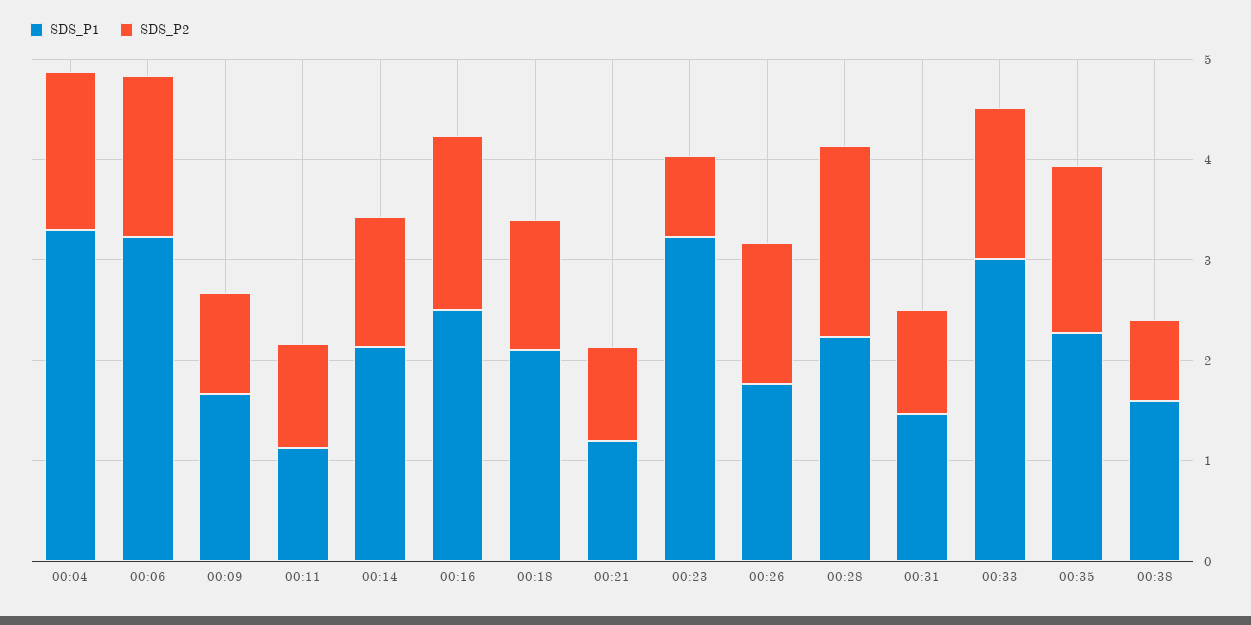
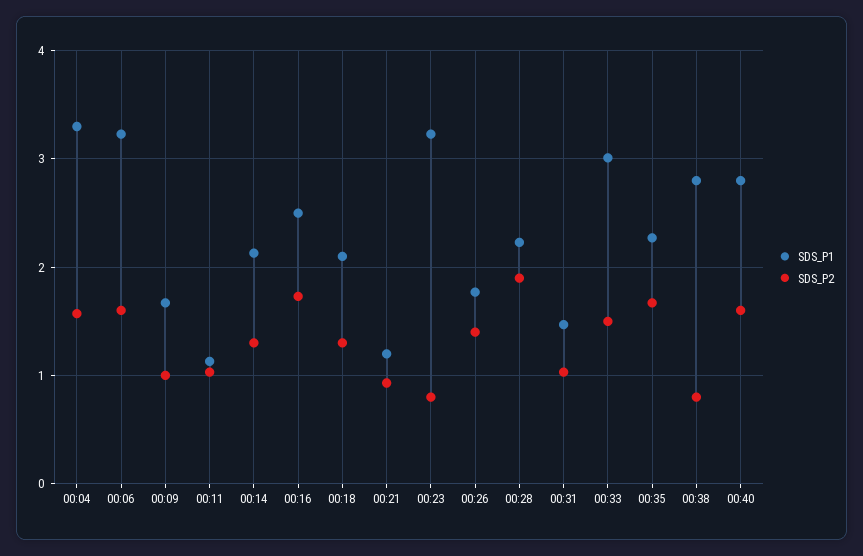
SDS_P1, 00:38: 1.6 -> 2.8
SDS_P1, 00:40: none -> 2.8
SDS_P2, 00:40: none -> 1.6

